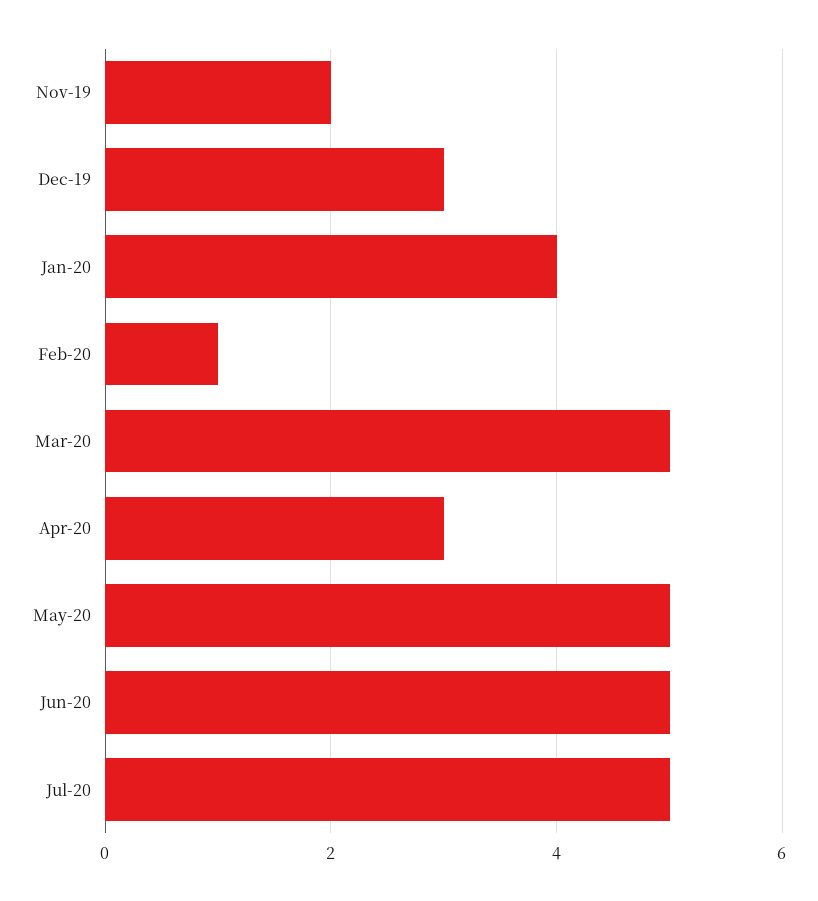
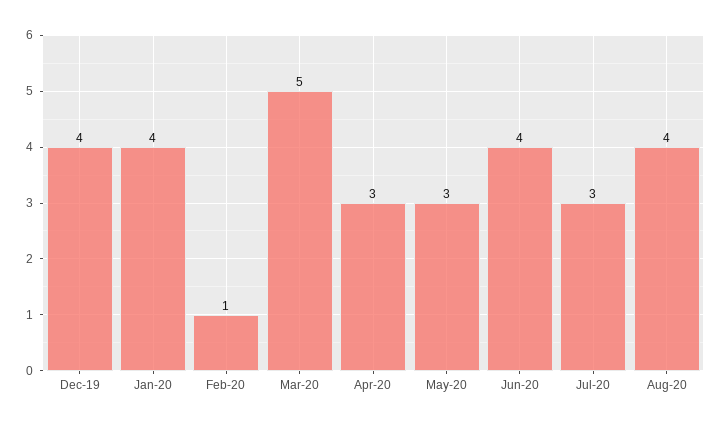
Nov-19: 2 -> none
Dec-19: 3 -> 4
May-20: 5 -> 3
Jun-20: 5 -> 4
Jul-20: 5 -> 3
Aug-20: none -> 4

